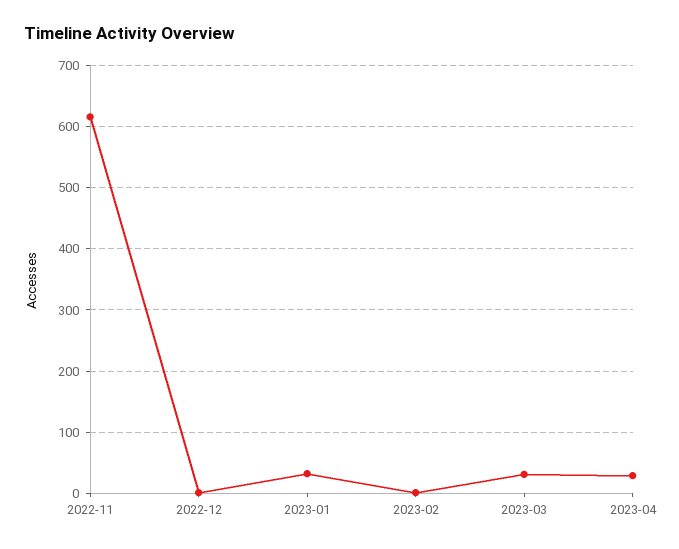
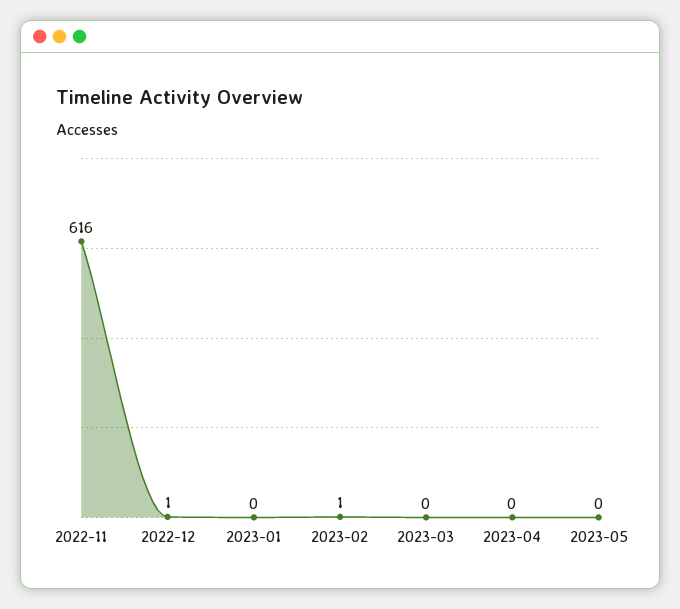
2023-01: 30 -> 0
2023-03: 30 -> 0
2023-04: 30 -> 0
2023-05: none -> 0

